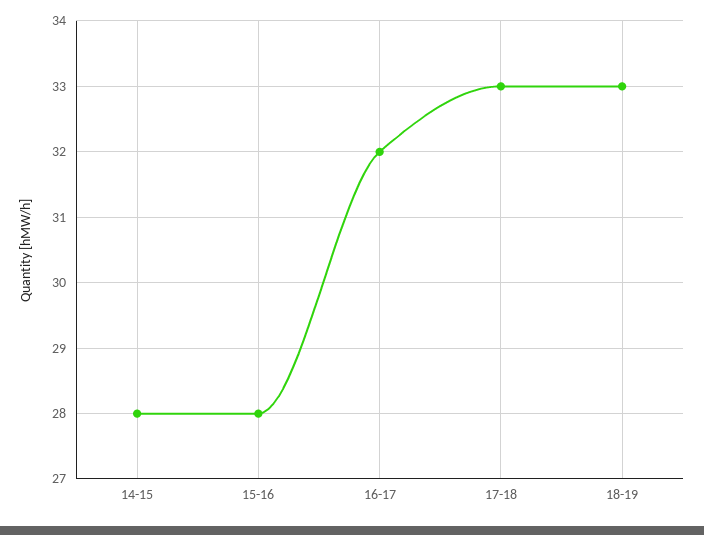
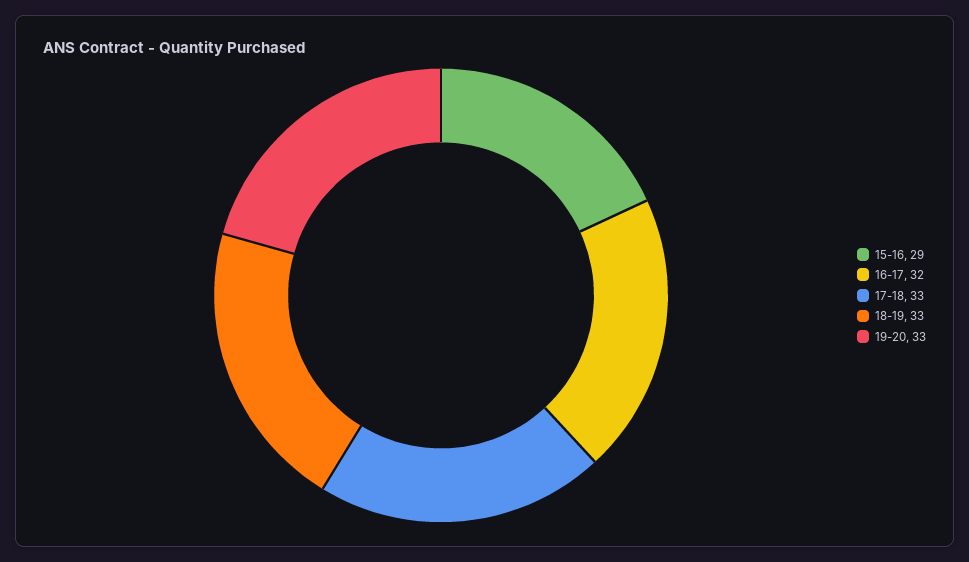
14-15: 28 -> none
15-16: 28 -> 29
19-20: none -> 33

